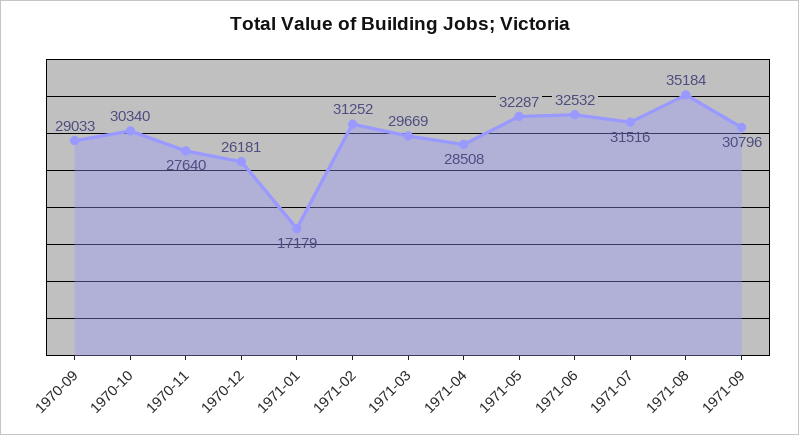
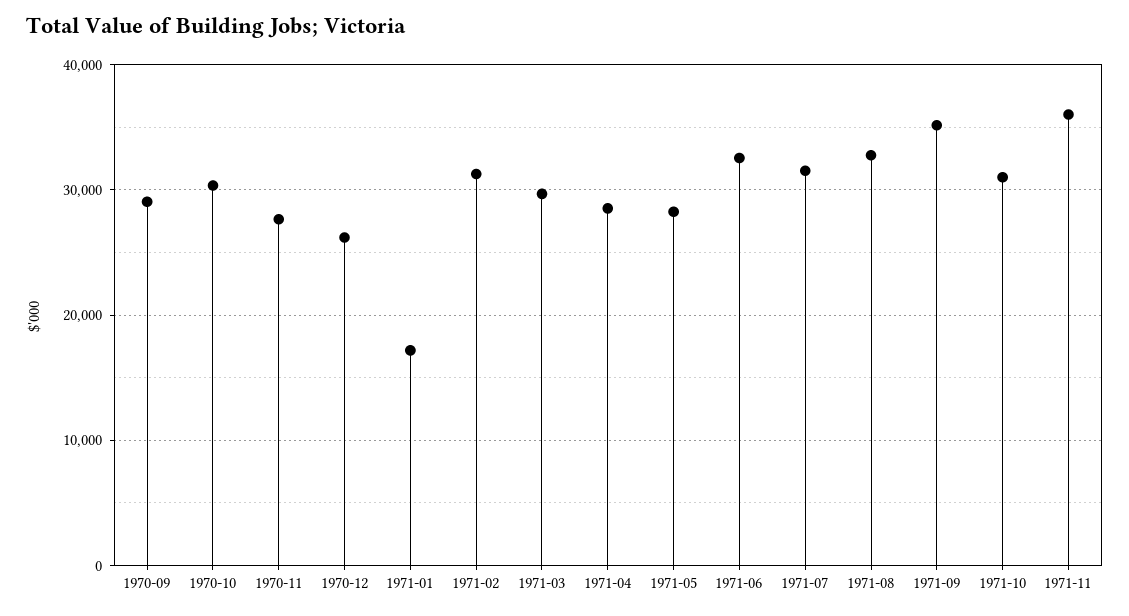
1971-05: 32287 -> 28000
1971-08: 35184 -> 33000
1971-09: 30796 -> 35000
1971-10: none -> 31000
1971-11: none -> 36000

